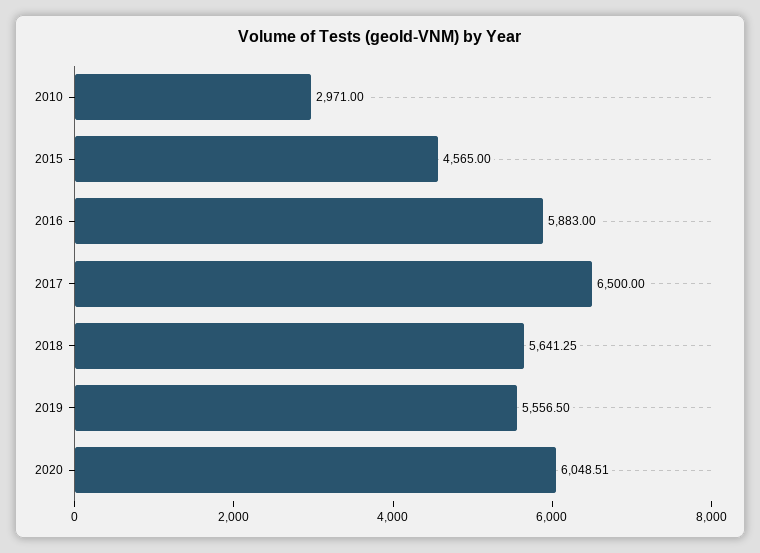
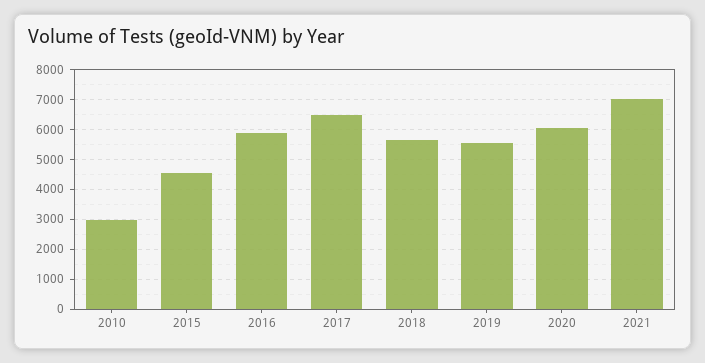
2021: none -> 7000

